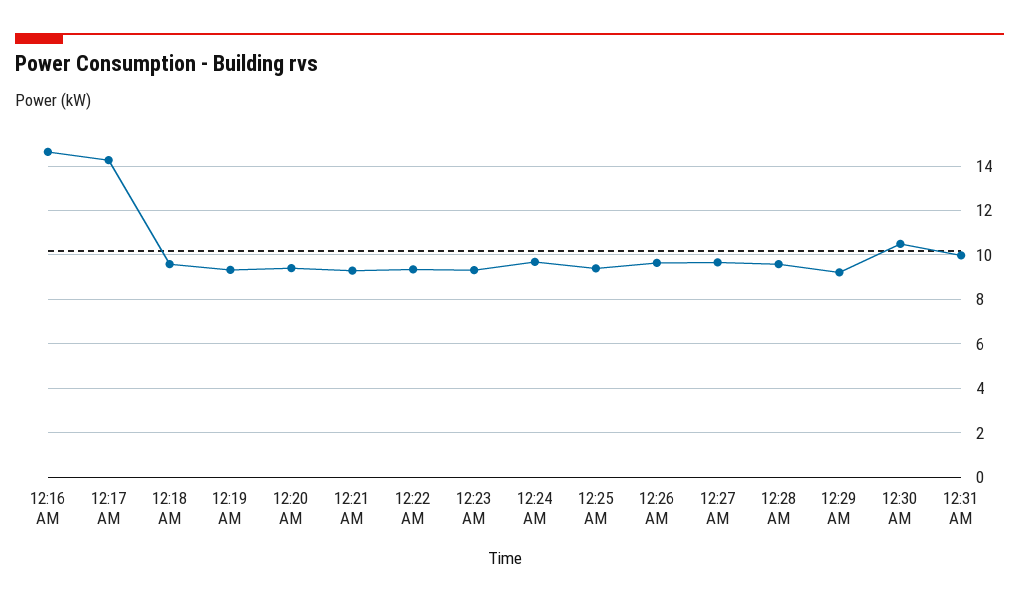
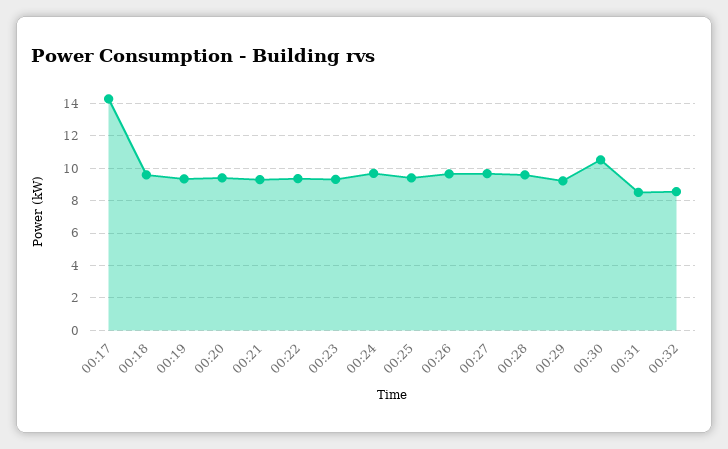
12:16 AM: 14.5 -> none
12:31 AM: 10 -> 8.5
00:32: none -> 8.5

